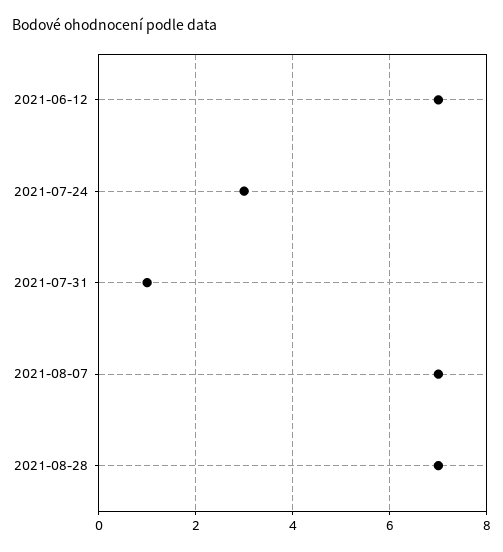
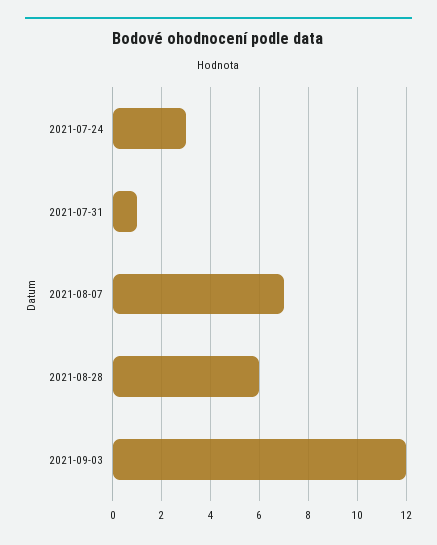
2021-06-12: 7 -> none
2021-08-28: 7 -> 6
2021-09-03: none -> 12

